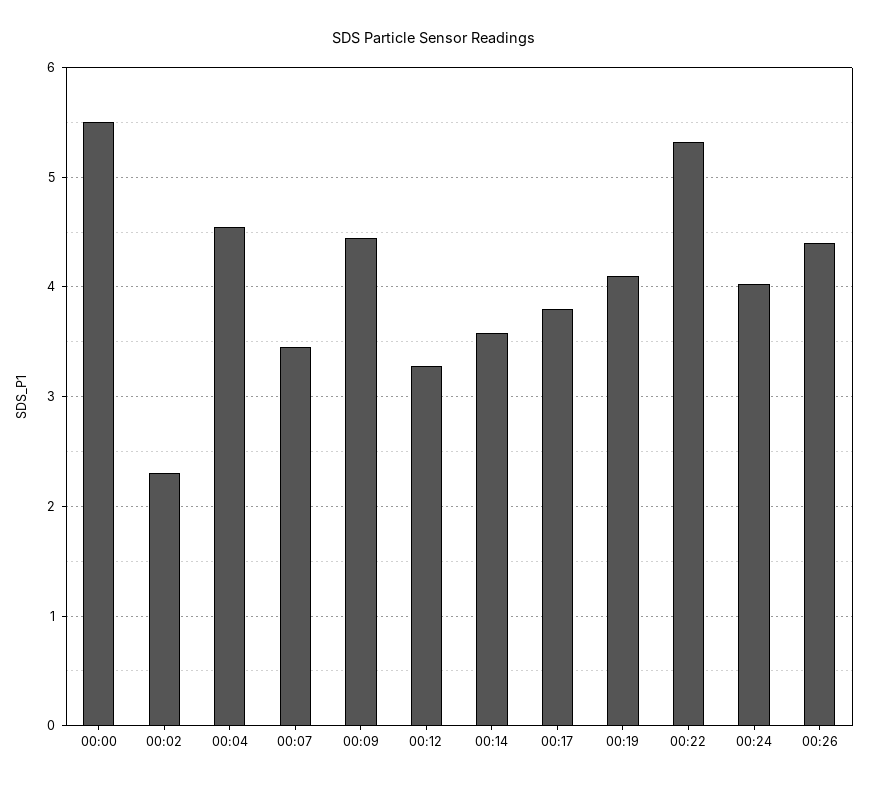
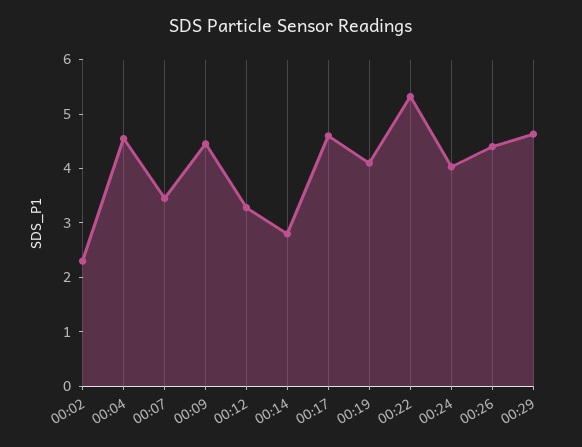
00:00: 5.5 -> none
00:14: 3.6 -> 2.8
00:17: 3.8 -> 4.6
00:29: none -> 4.6

